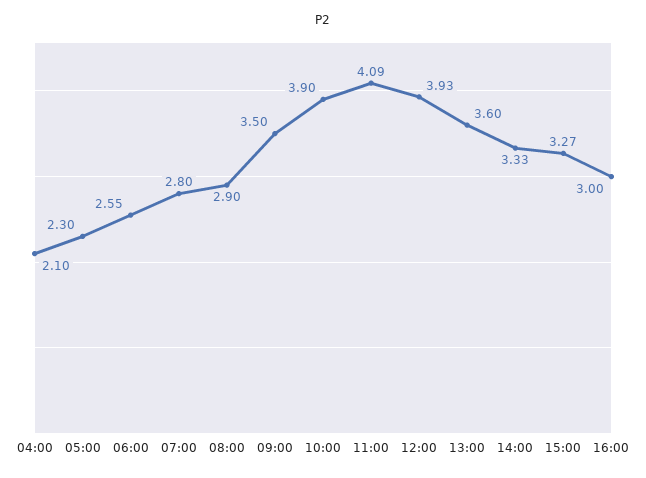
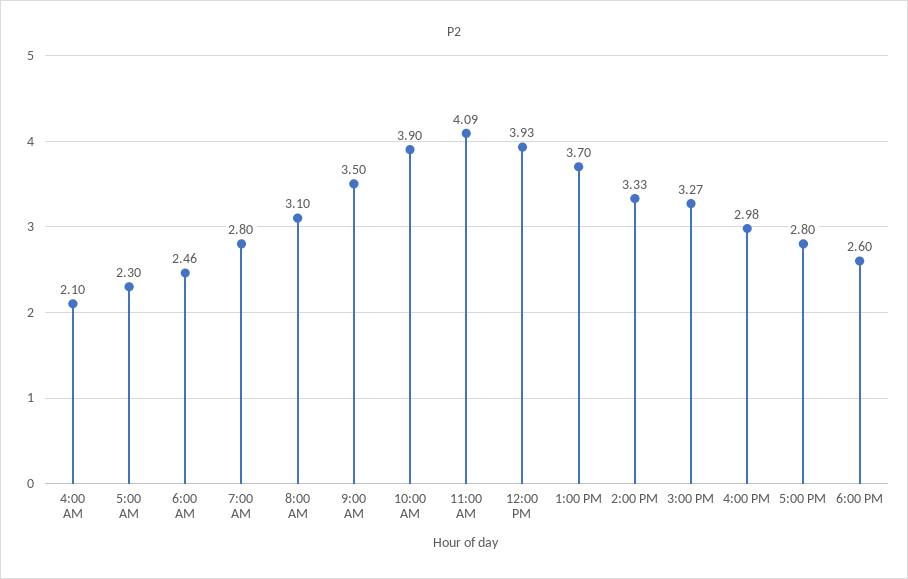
06:00: 2.55 -> 2.46
08:00: 2.9 -> 3.1
13:00: 3.6 -> 3.7
16:00: 3 -> 2.98
5:00 PM: none -> 2.8
6:00 PM: none -> 2.6

